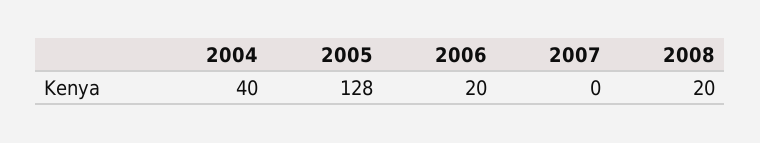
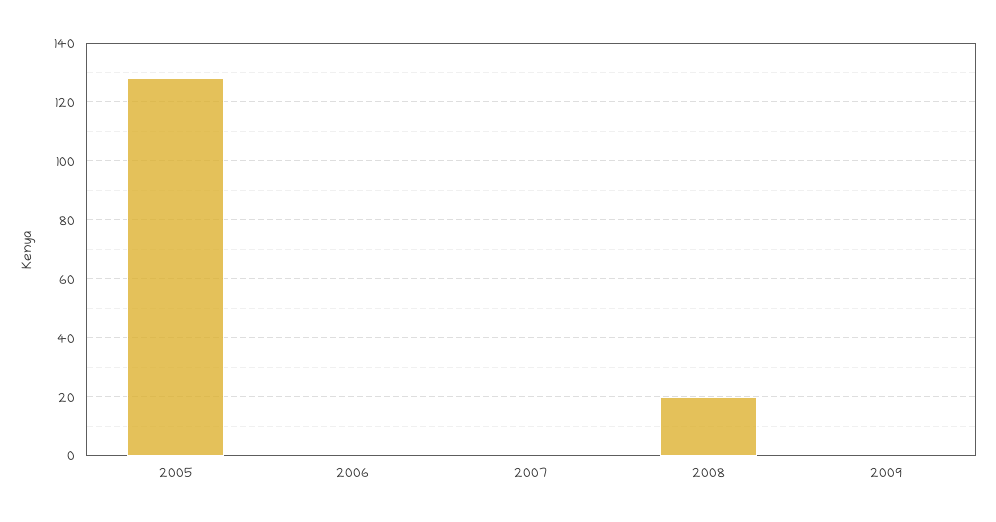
2004: 40 -> none
2006: 20 -> 0
2009: none -> 0

